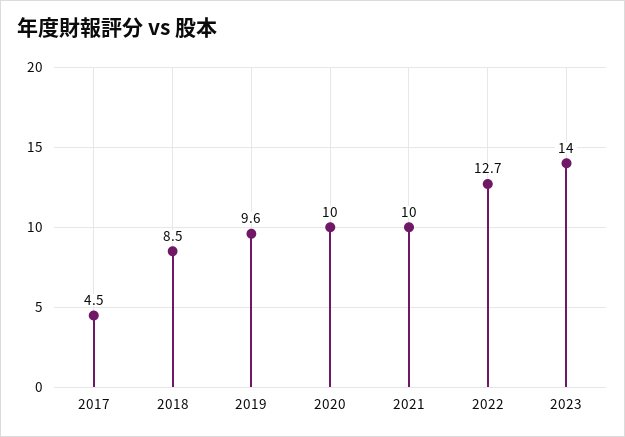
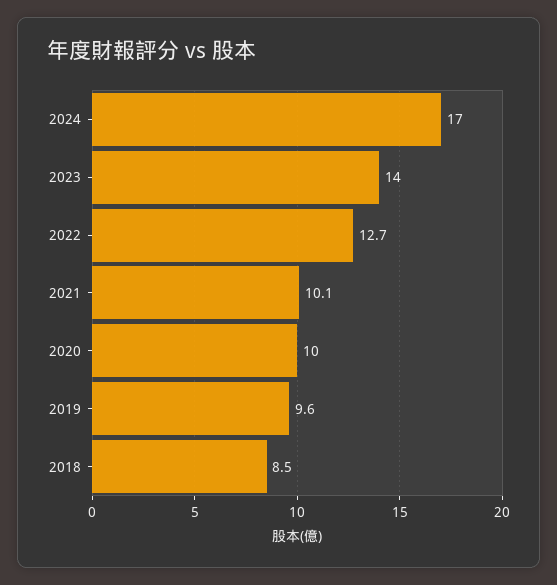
2017: 4.5 -> none
2021: 10 -> 10.1
2024: none -> 17

